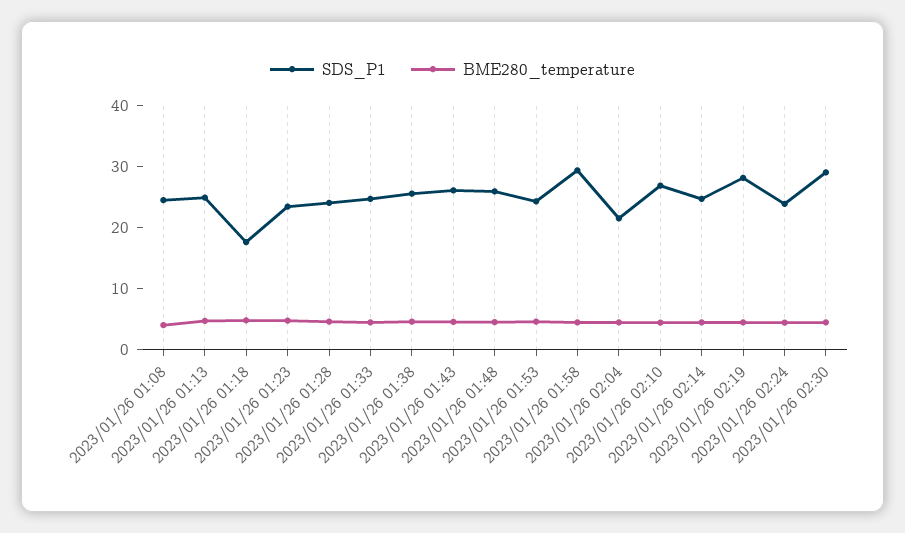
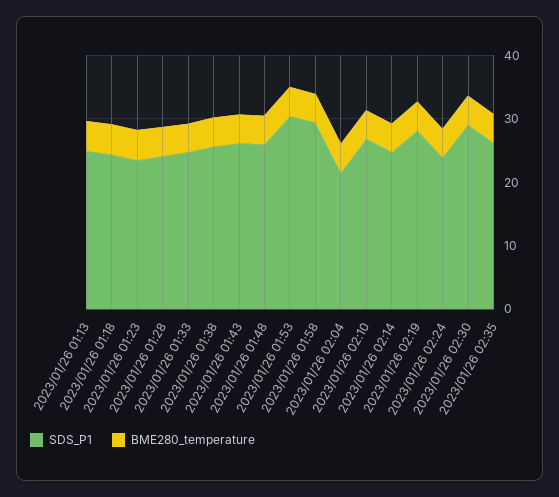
SDS_P1, 2023/01/26 01:08: 24 -> none
BME280_temperature, 2023/01/26 01:08: 4 -> none
SDS_P1, 2023/01/26 01:18: 18 -> 24
SDS_P1, 2023/01/26 01:53: 24 -> 30
SDS_P1, 2023/01/26 02:35: none -> 26
BME280_temperature, 2023/01/26 02:35: none -> 4

